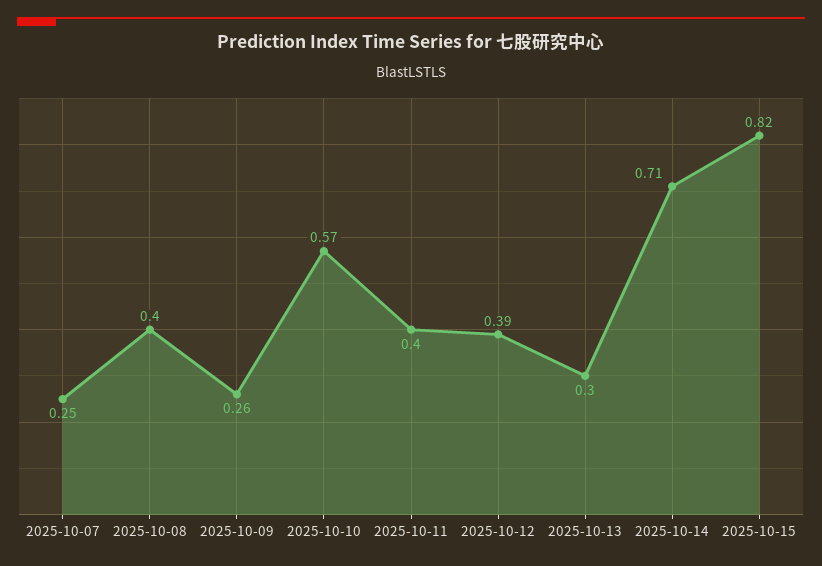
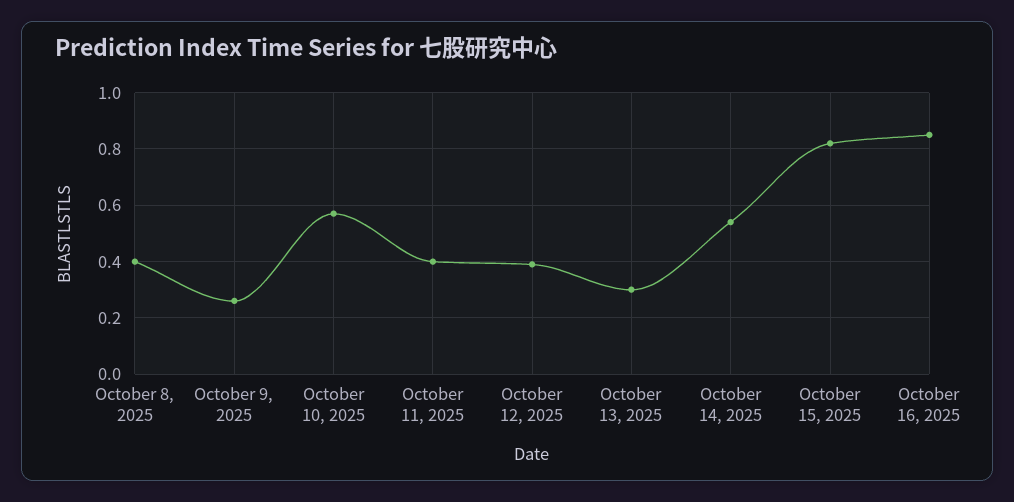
2025-10-07: 0.25 -> none
2025-10-14: 0.71 -> 0.55
October 16, 2025: none -> 0.85

